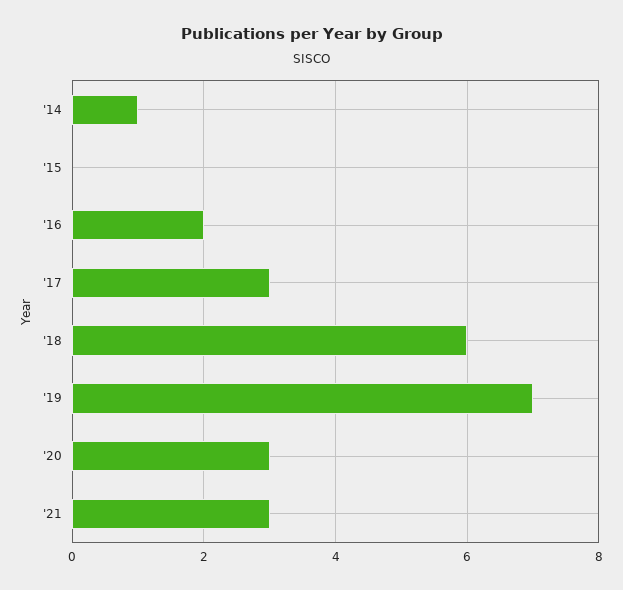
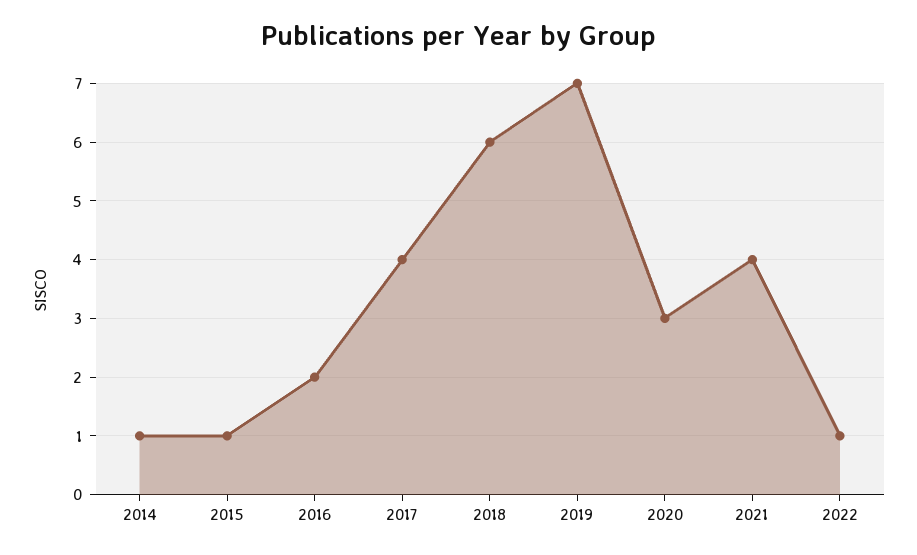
'15: 0 -> 1
'17: 3 -> 4
'21: 3 -> 4
2022: none -> 1

